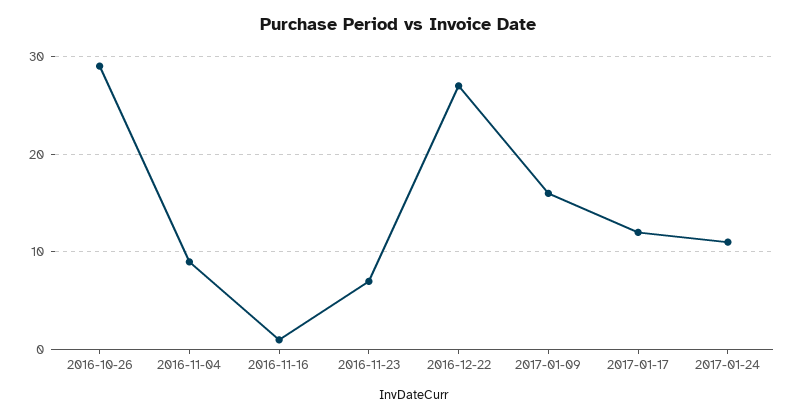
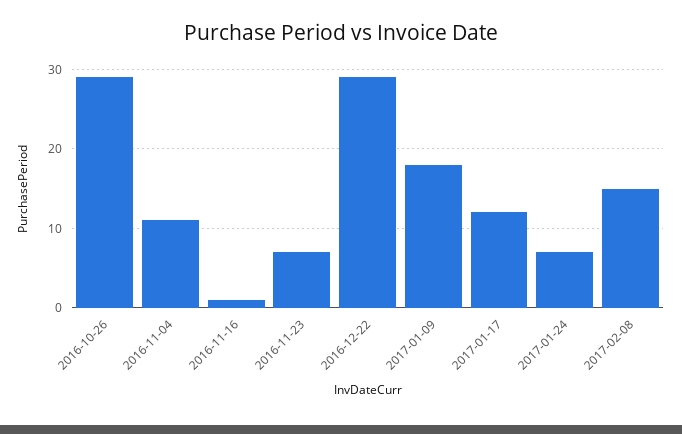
2016-11-04: 9 -> 11
2016-12-22: 27 -> 29
2017-01-09: 16 -> 18
2017-01-24: 11 -> 7
2017-02-08: none -> 15

